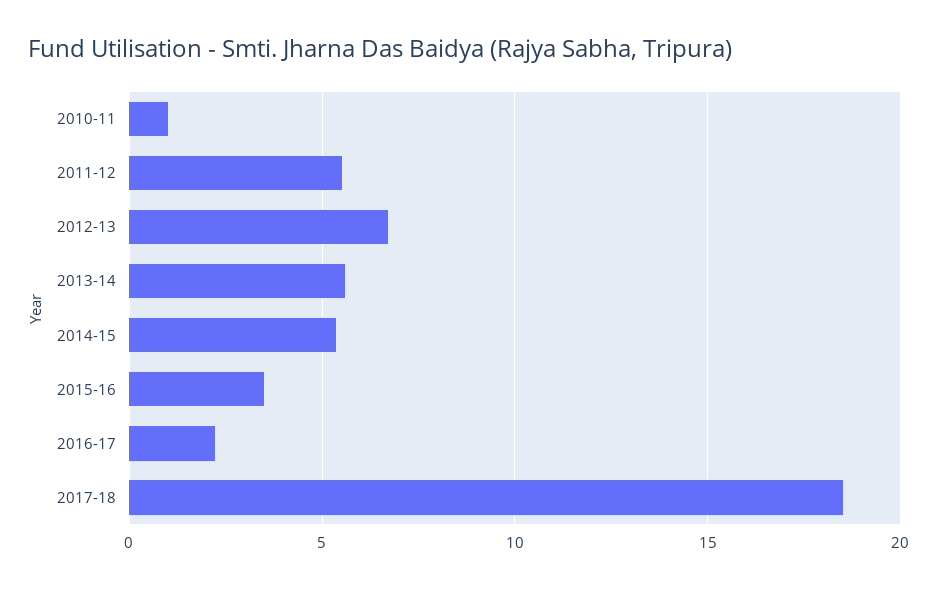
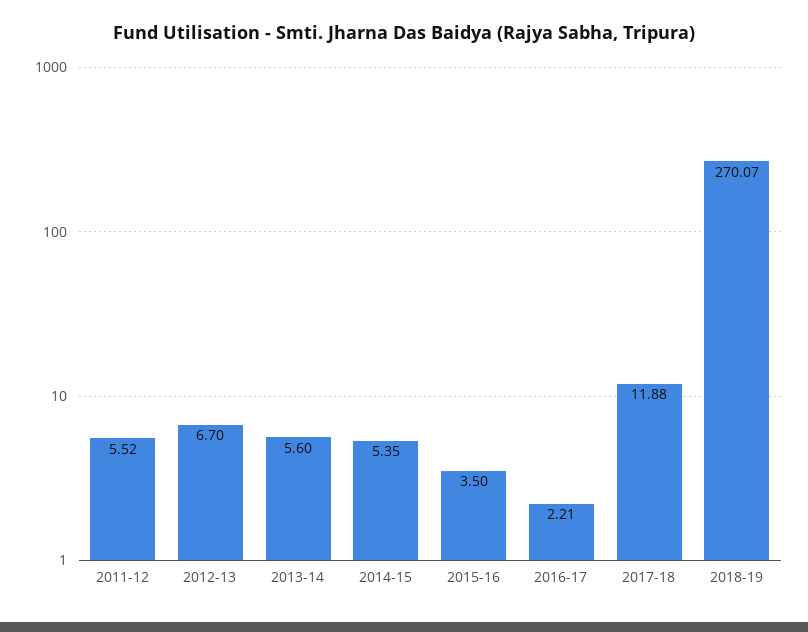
2010-11: 1 -> none
2017-18: 18.5 -> 11.88
2018-19: none -> 270.07

